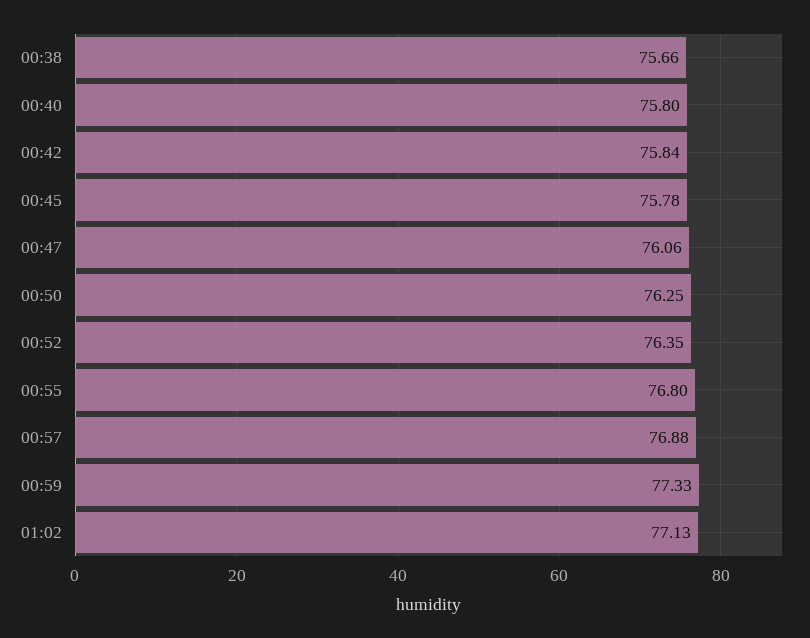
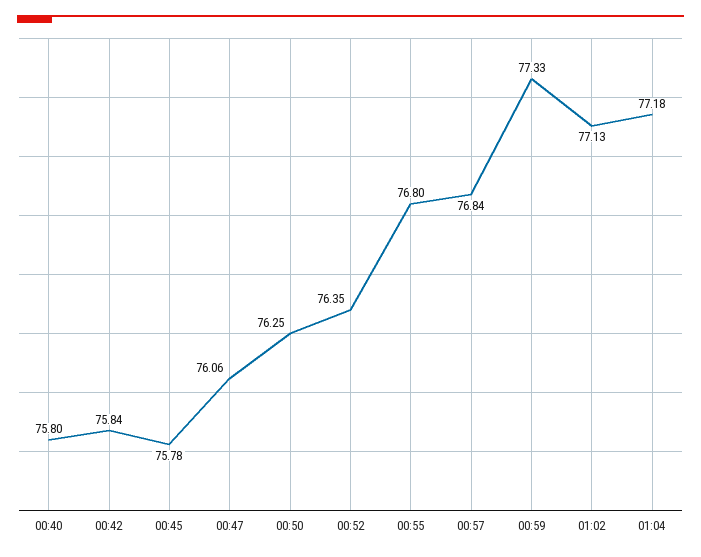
00:38: 75.66 -> none
00:57: 76.88 -> 76.84
01:04: none -> 77.18

